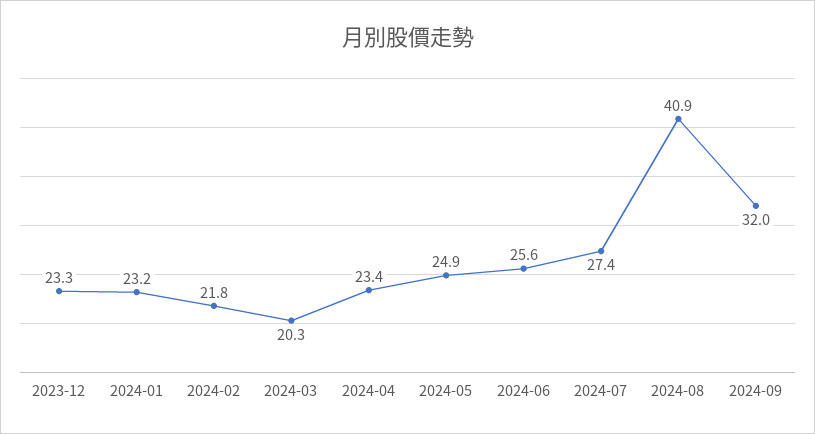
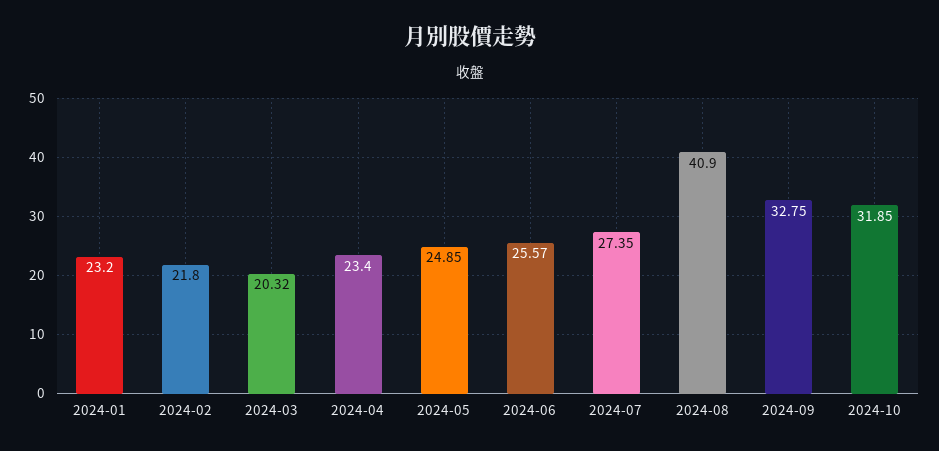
2023-12: 23.3 -> none
2024-09: 32 -> 32.75
2024-10: none -> 31.85

